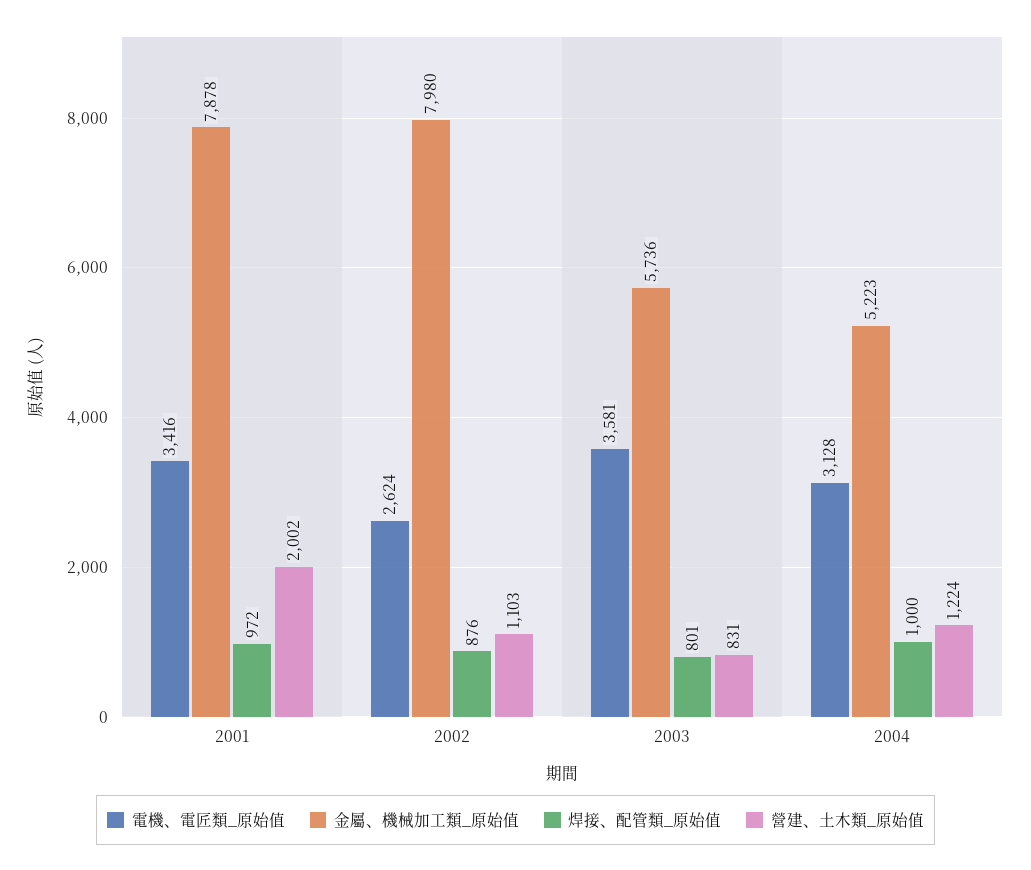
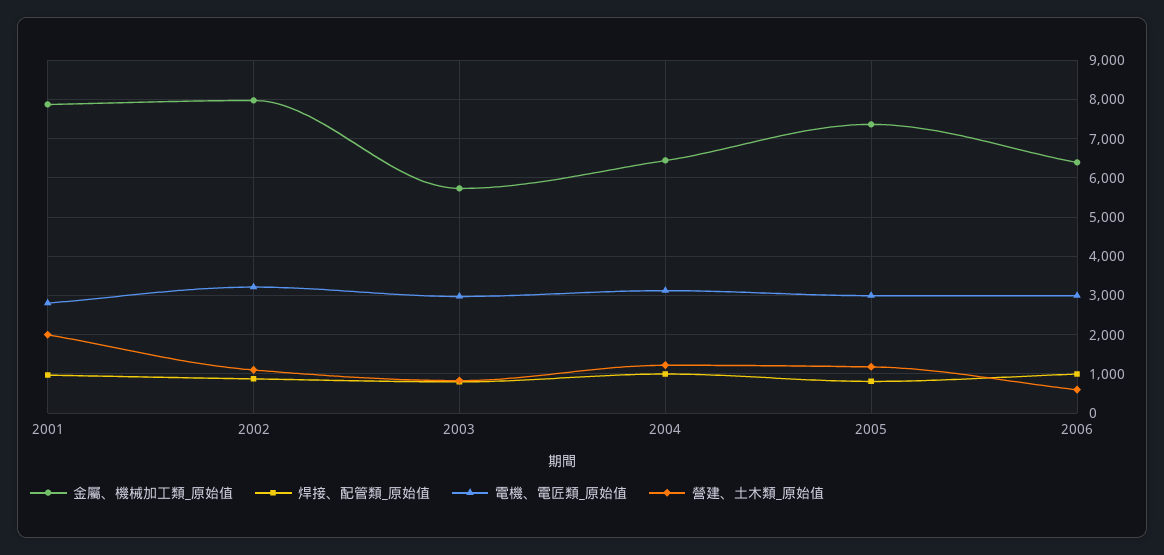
電機、電匠類_原始值, 2001: 3416 -> 2800
電機、電匠類_原始值, 2002: 2624 -> 3200
電機、電匠類_原始值, 2003: 3581 -> 3000
金屬、機械加工類_原始值, 2004: 5223 -> 6400
金屬、機械加工類_原始值, 2005: none -> 7400
焊接、配管類_原始值, 2005: none -> 800
電機、電匠類_原始值, 2005: none -> 3000
營建、土木類_原始值, 2005: none -> 1200
金屬、機械加工類_原始值, 2006: none -> 6400
焊接、配管類_原始值, 2006: none -> 1000
電機、電匠類_原始值, 2006: none -> 3000
營建、土木類_原始值, 2006: none -> 600

